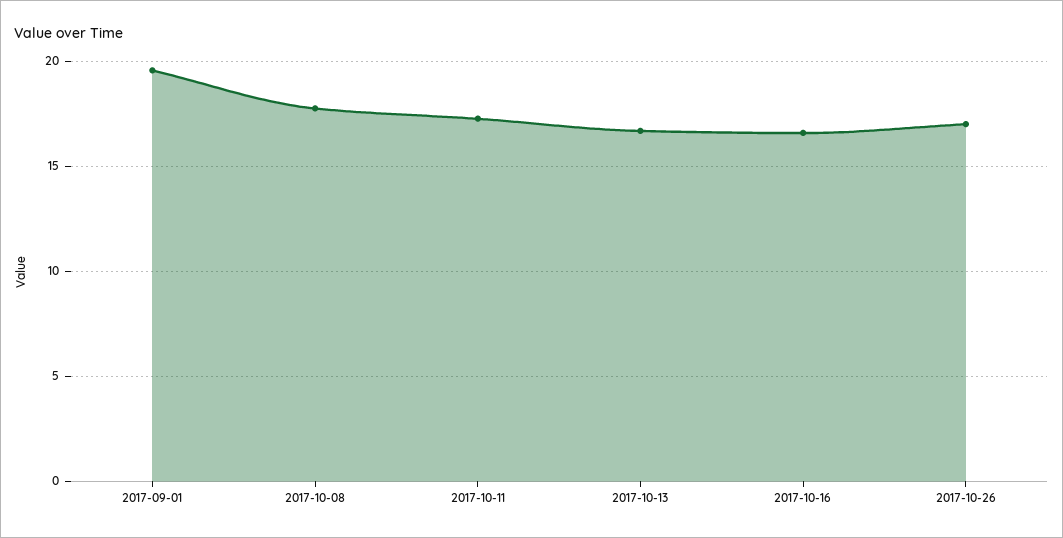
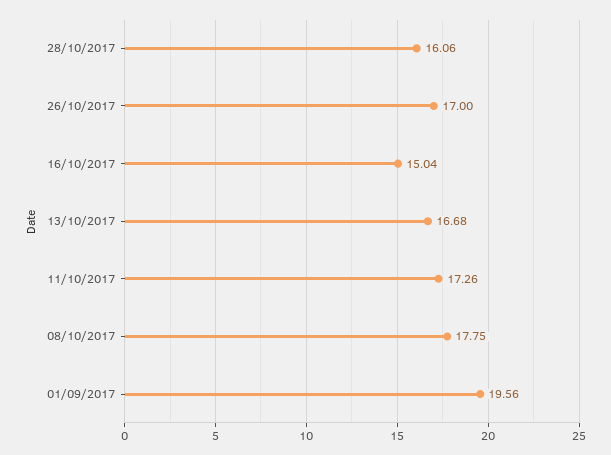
2017-10-16: 16.5 -> 15.04
28/10/2017: none -> 16.06

